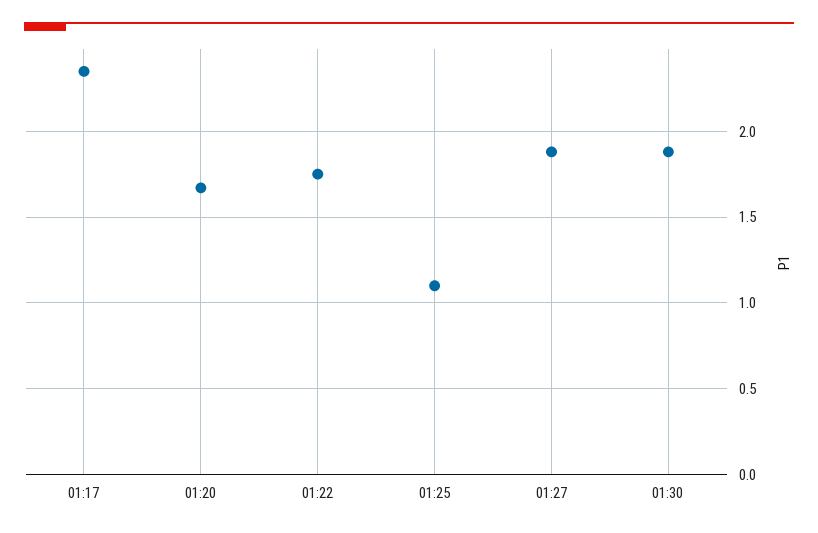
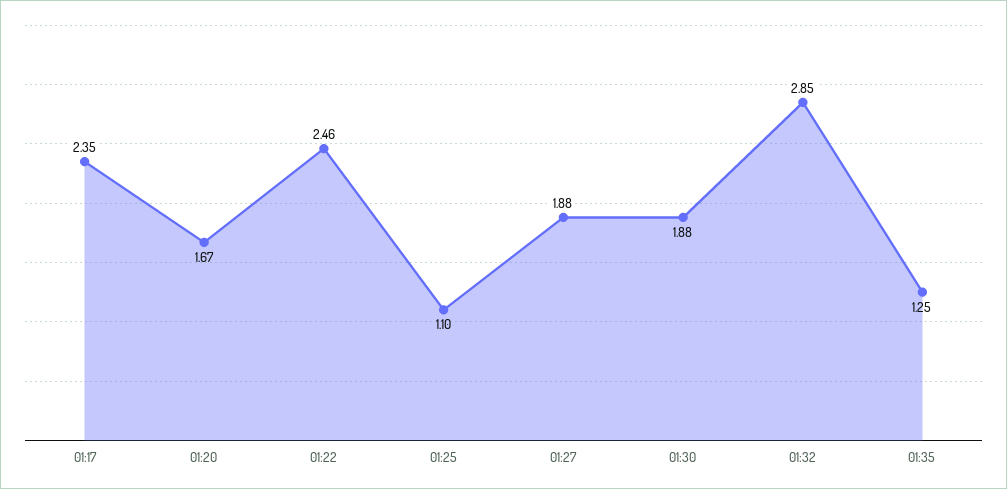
01:22: 1.75 -> 2.46
01:32: none -> 2.85
01:35: none -> 1.25

